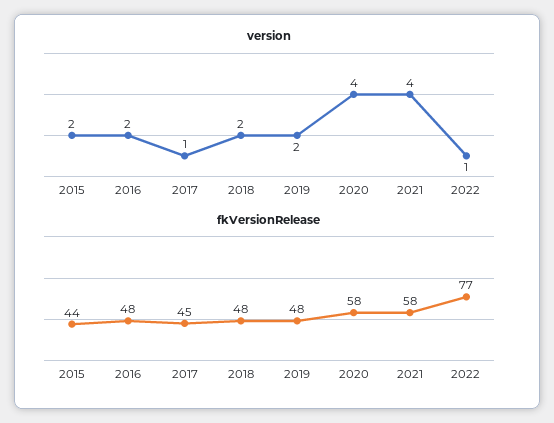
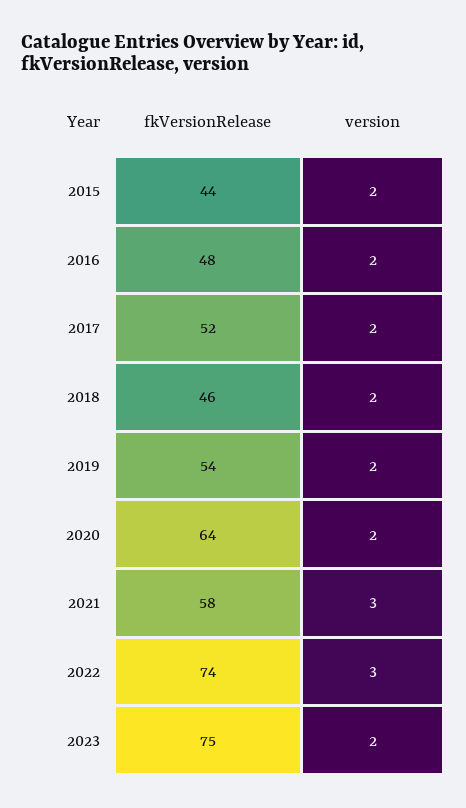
version, 2017: 1 -> 2
version, 2020: 4 -> 2
version, 2021: 4 -> 3
version, 2022: 1 -> 3
fkVersionRelease, 2017: 45 -> 52
fkVersionRelease, 2018: 48 -> 46
fkVersionRelease, 2019: 48 -> 54
fkVersionRelease, 2020: 58 -> 64
fkVersionRelease, 2022: 77 -> 74
fkVersionRelease, 2023: none -> 75
version, 2023: none -> 2

